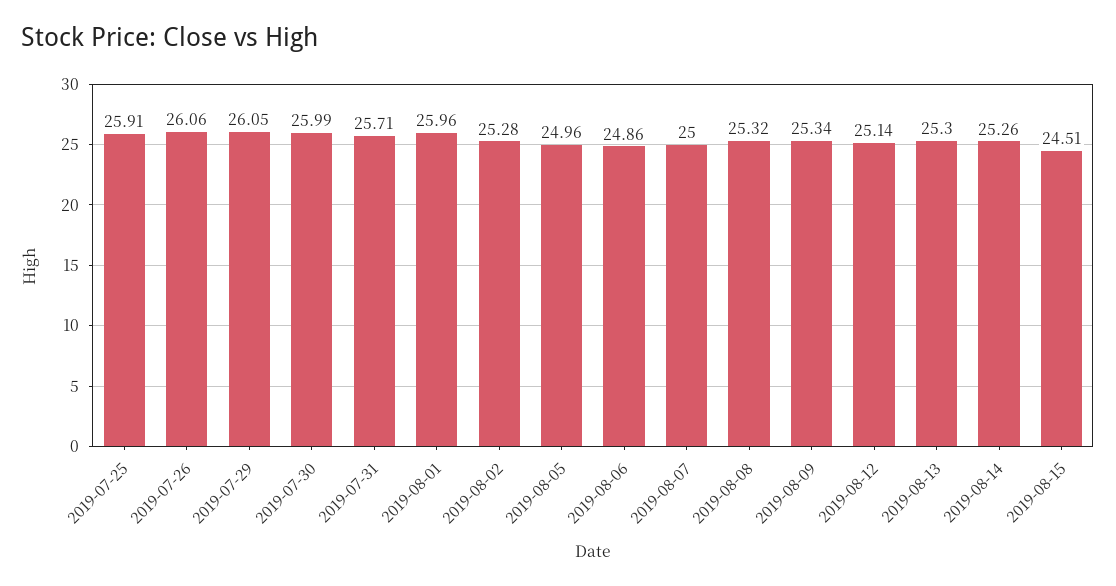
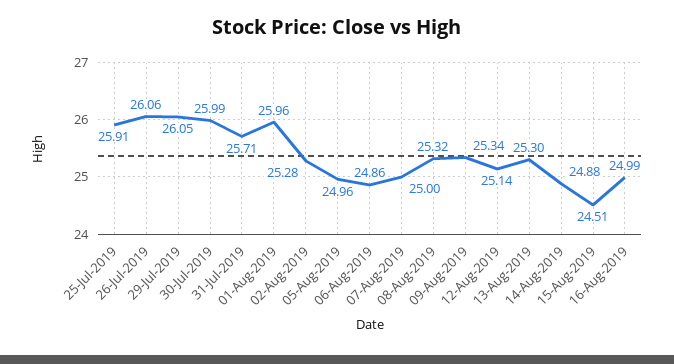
2019-08-14: 25.26 -> 24.88
16-Aug-2019: none -> 24.99

